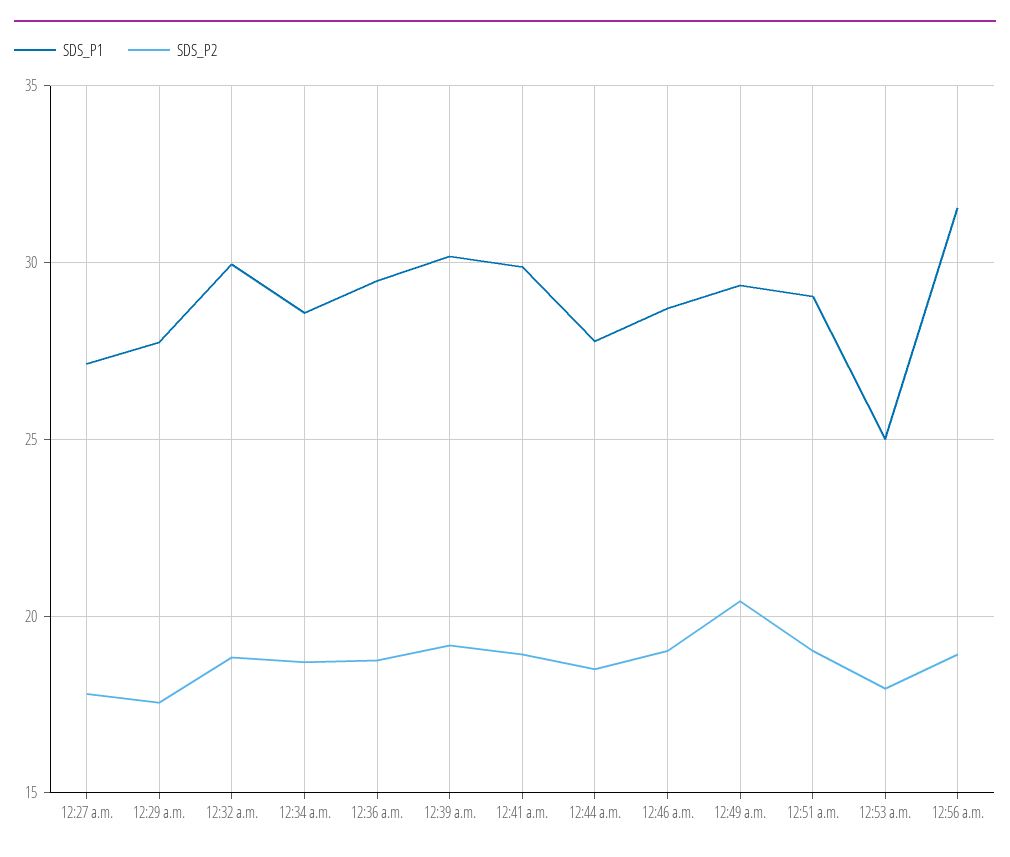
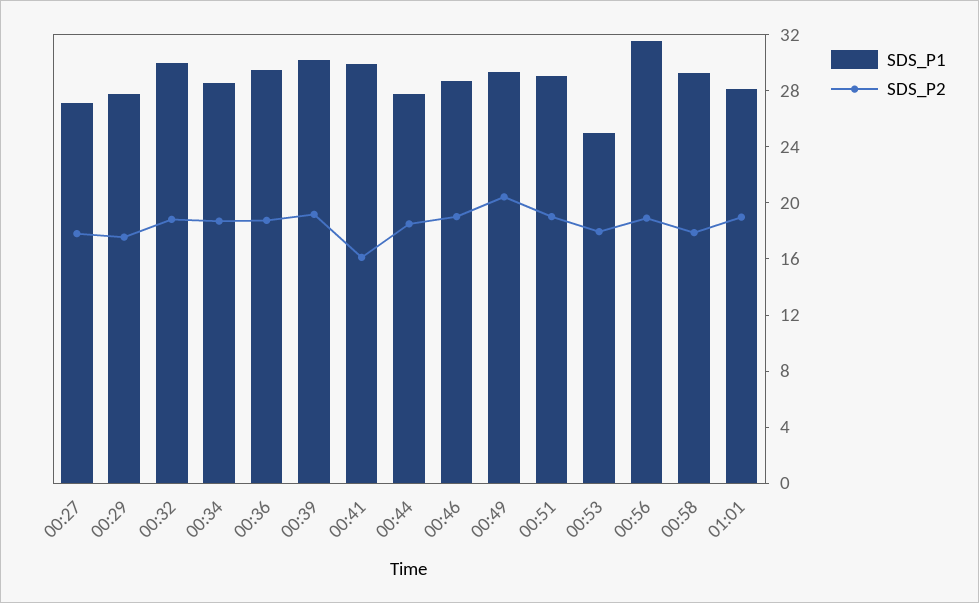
SDS_P2, 12:41 a.m.: 19 -> 16
SDS_P1, 00:58: none -> 29
SDS_P2, 00:58: none -> 18
SDS_P1, 01:01: none -> 28
SDS_P2, 01:01: none -> 19

